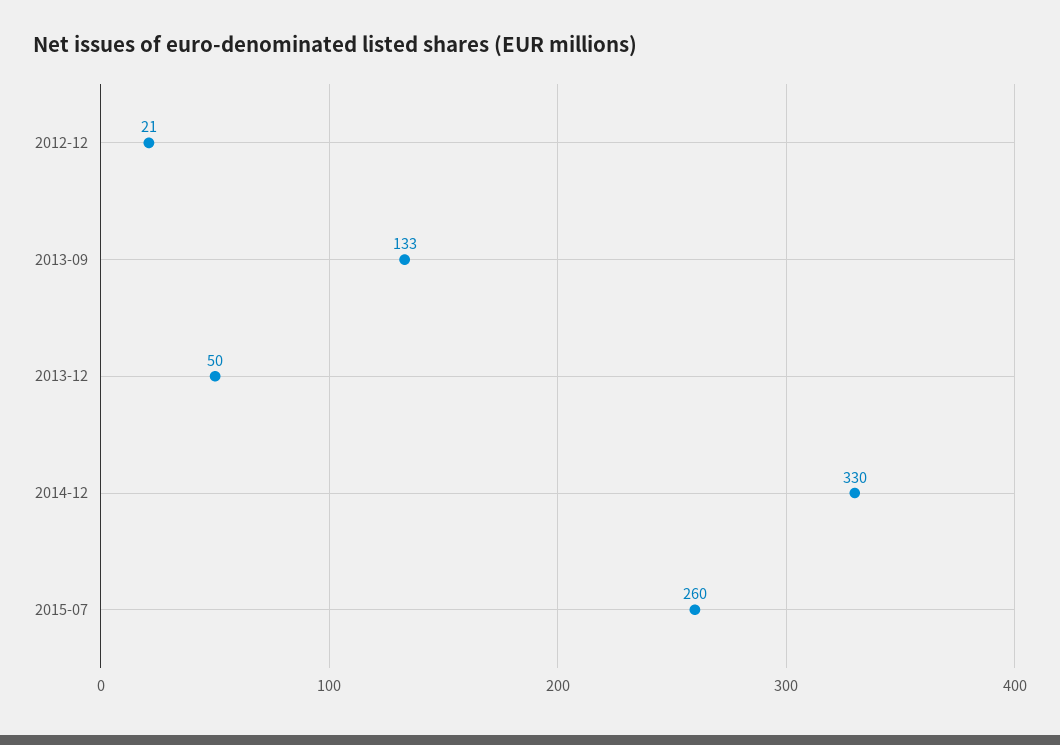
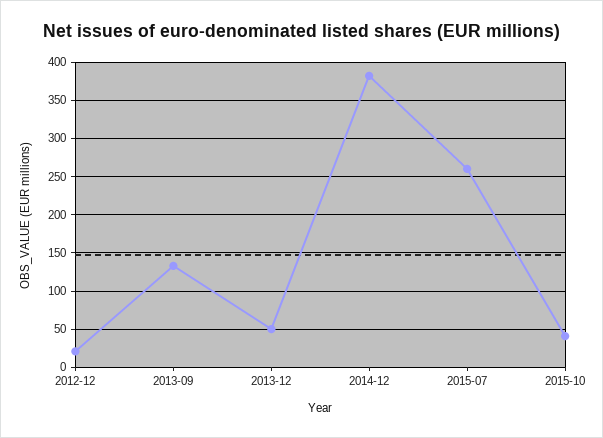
2014-12: 330 -> 380
2015-10: none -> 40

